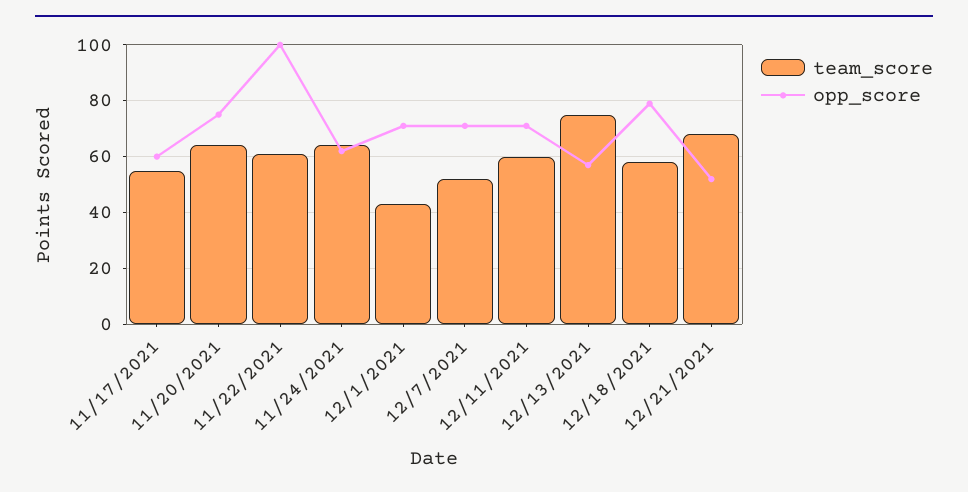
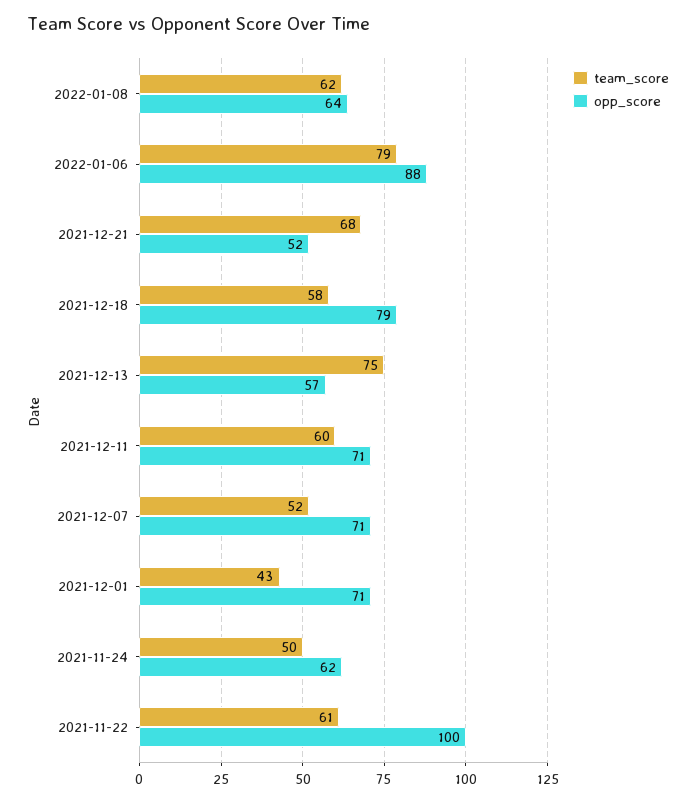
team_score, 11/17/2021: 55 -> none
opp_score, 11/17/2021: 60 -> none
team_score, 11/20/2021: 65 -> none
opp_score, 11/20/2021: 75 -> none
team_score, 11/24/2021: 65 -> 50
team_score, 2022-01-08: none -> 62
opp_score, 2022-01-08: none -> 64
team_score, 2022-01-06: none -> 79
opp_score, 2022-01-06: none -> 88

